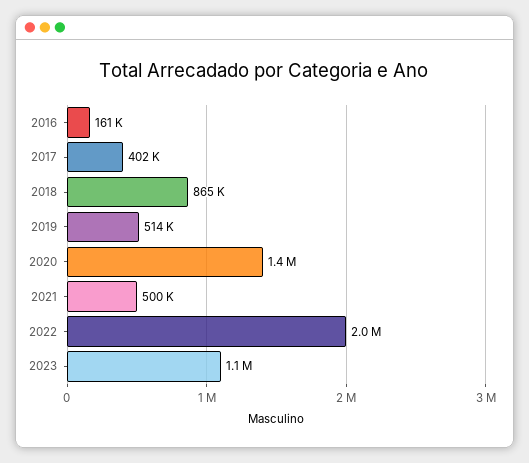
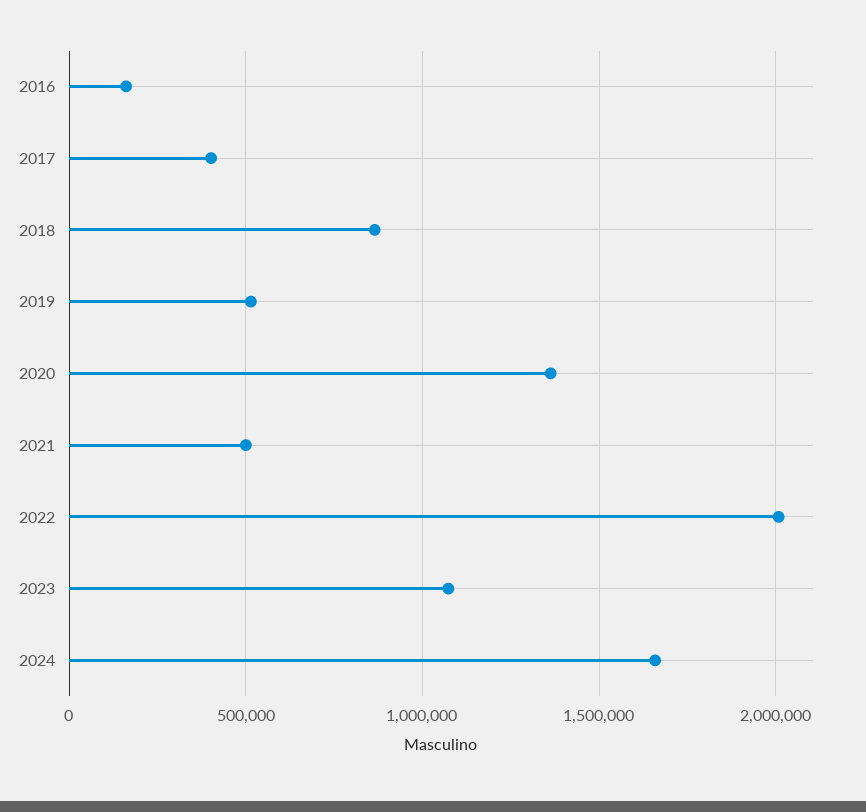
2024: none -> 1650000

